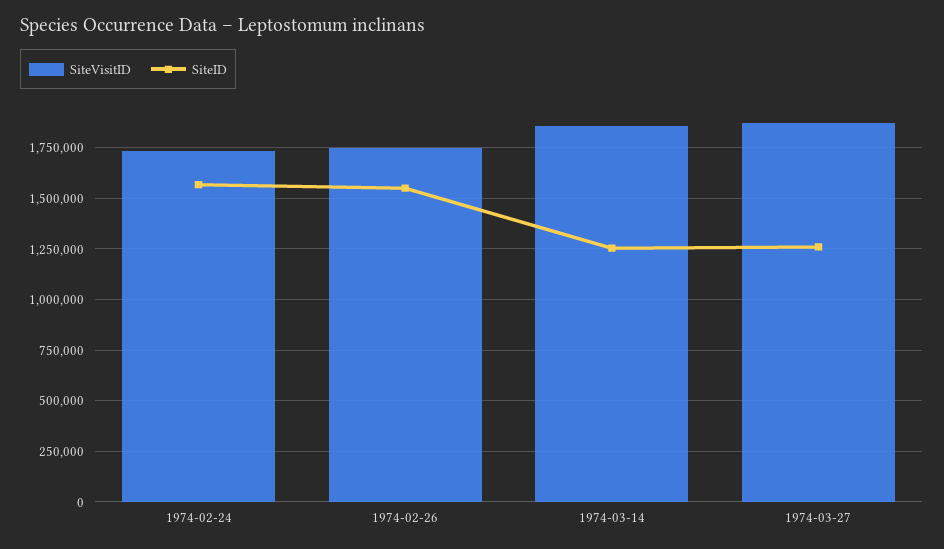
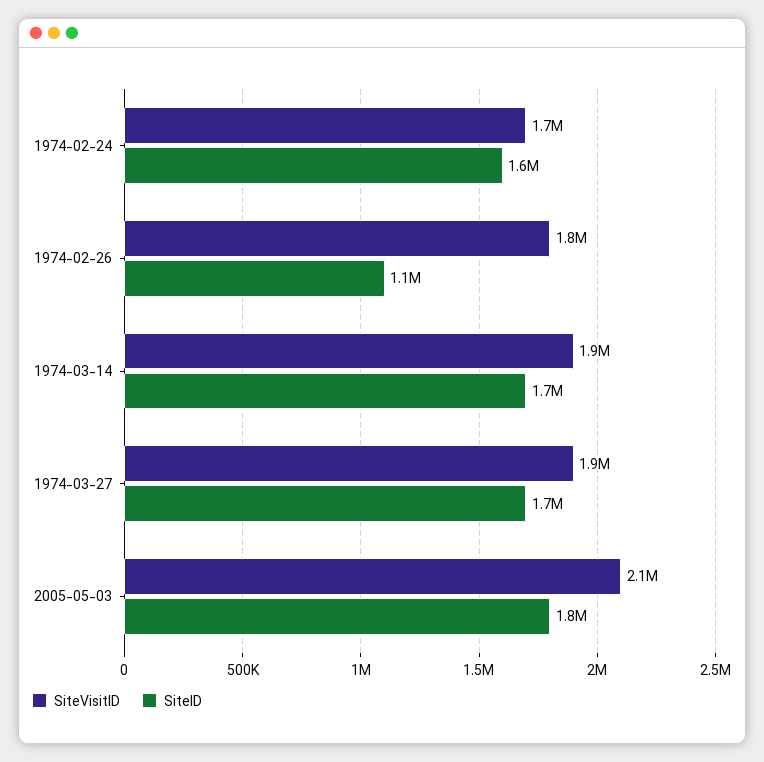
SiteID, 1974-02-26: 1550000 -> 1100000
SiteID, 1974-03-14: 1250000 -> 1700000
SiteID, 1974-03-27: 1250000 -> 1700000
SiteVisitID, 2005-05-03: none -> 2100000
SiteID, 2005-05-03: none -> 1800000

